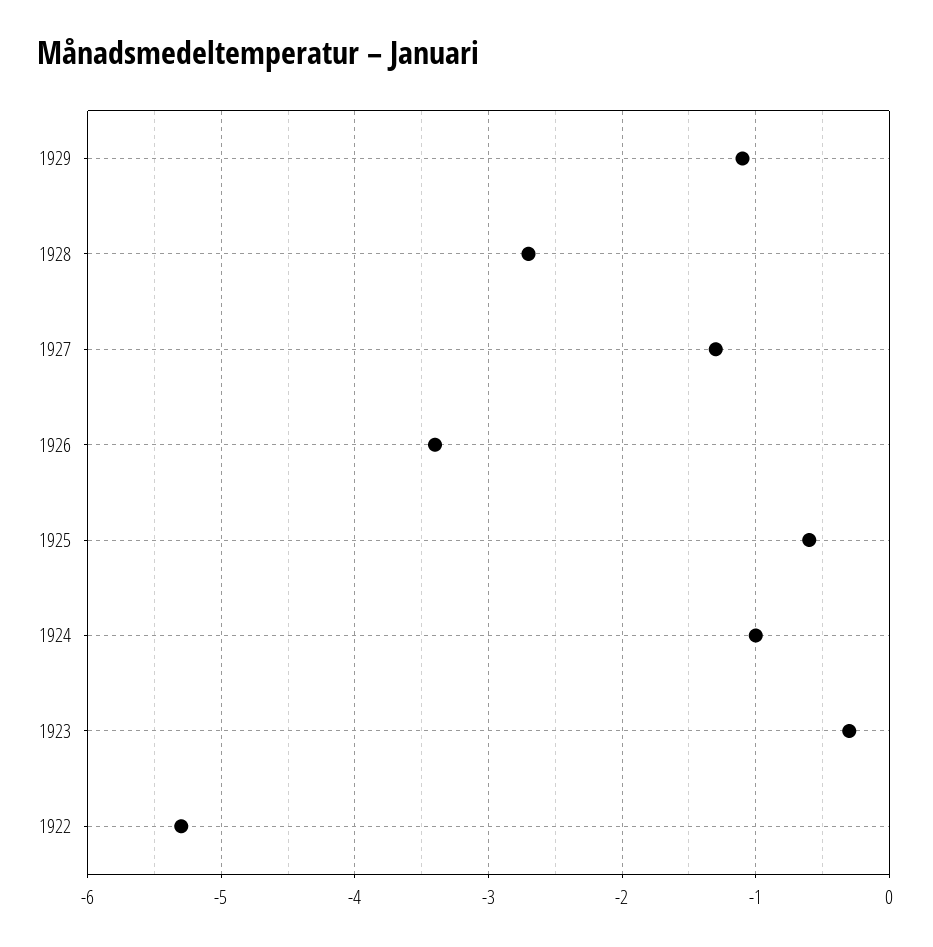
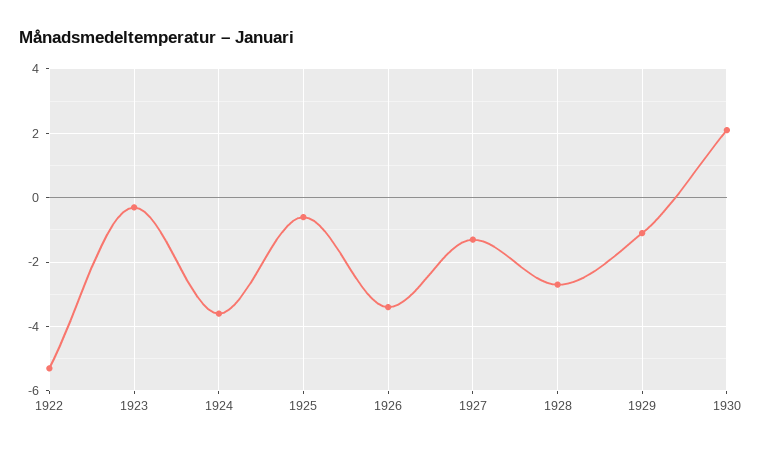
1924: -1 -> -3.5
1930: none -> 2

